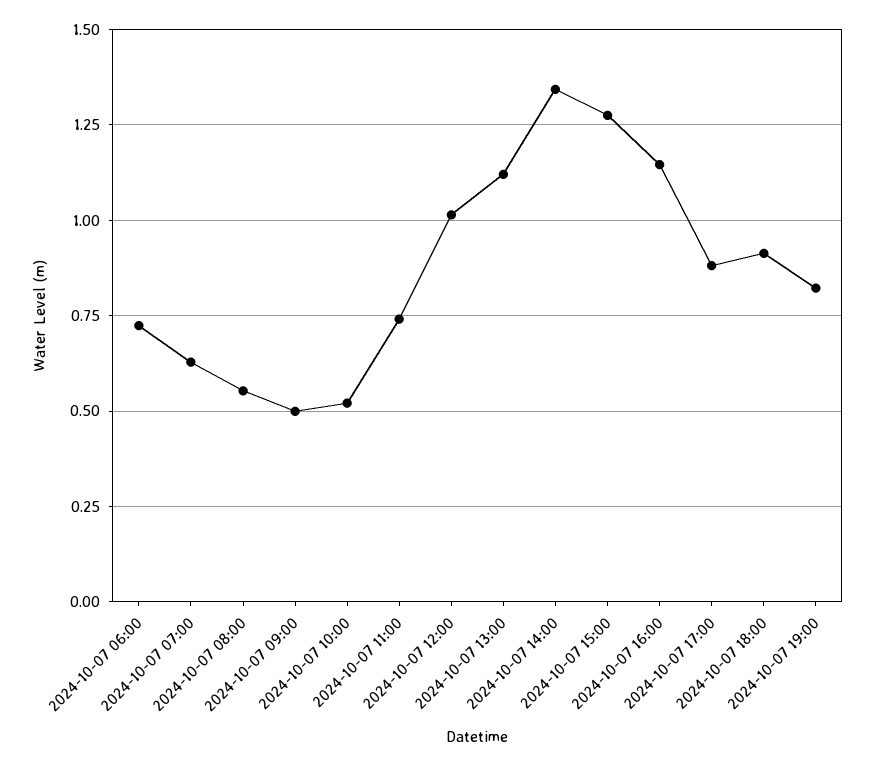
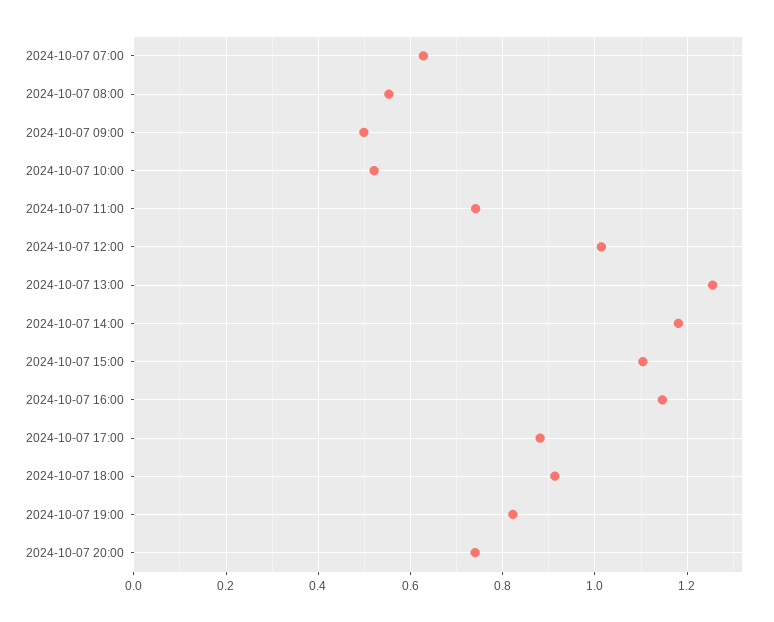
2024-10-07 06:00: 0.725 -> none
2024-10-07 13:00: 1.125 -> 1.26
2024-10-07 14:00: 1.35 -> 1.18
2024-10-07 15:00: 1.275 -> 1.1
2024-10-07 20:00: none -> 0.74

